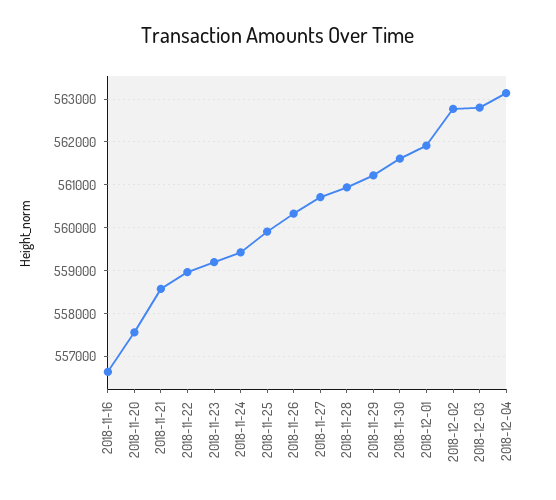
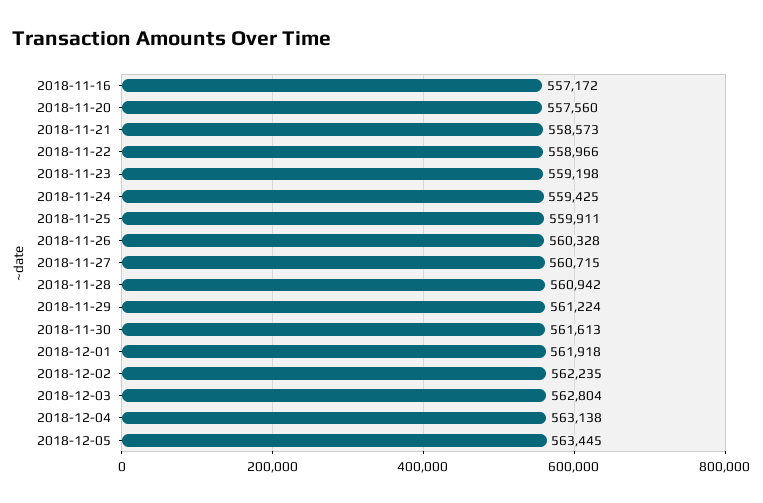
2018-11-16: 556600 -> 557172
2018-12-02: 562800 -> 562235
2018-12-05: none -> 563445

